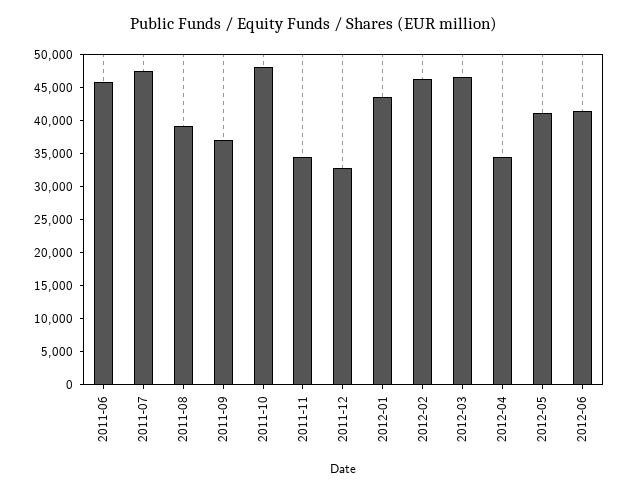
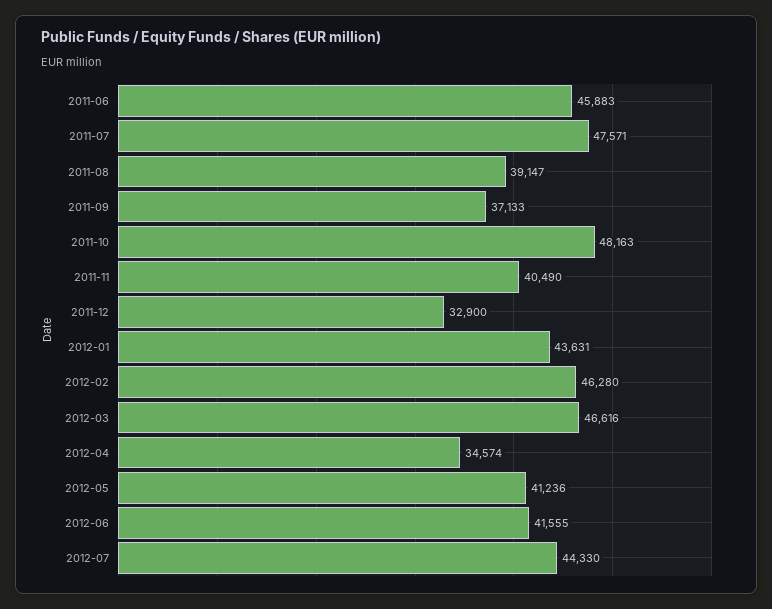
2011-11: 35000 -> 40490
2012-07: none -> 44330

